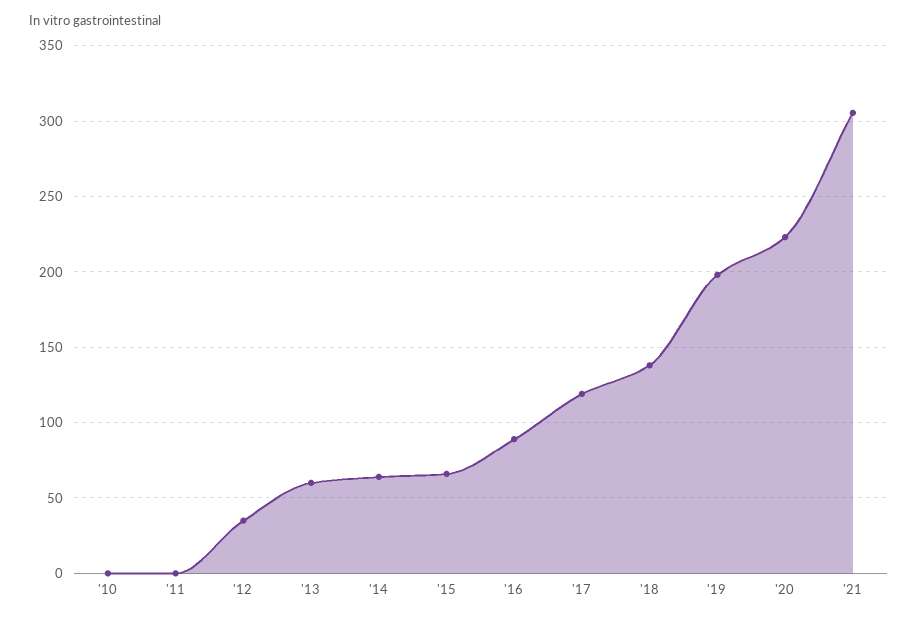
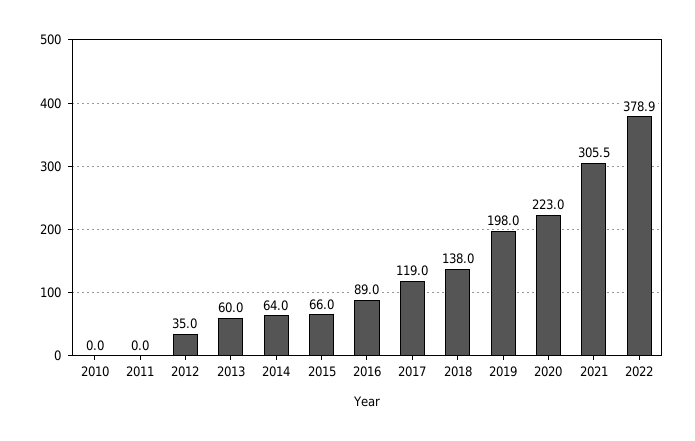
2022: none -> 378.9

